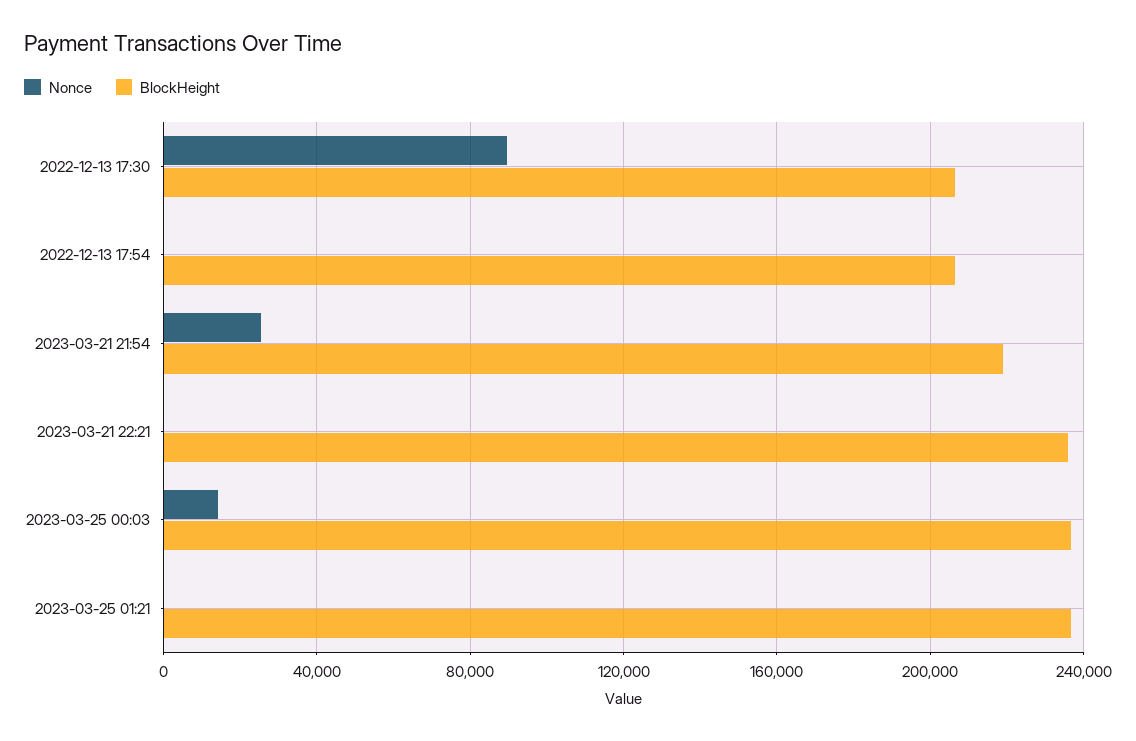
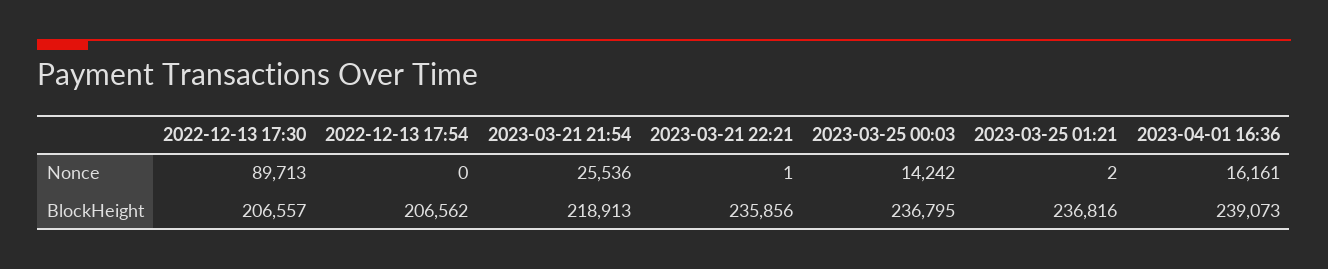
Nonce, 2023-04-01 16:36: none -> 16161
BlockHeight, 2023-04-01 16:36: none -> 239073

